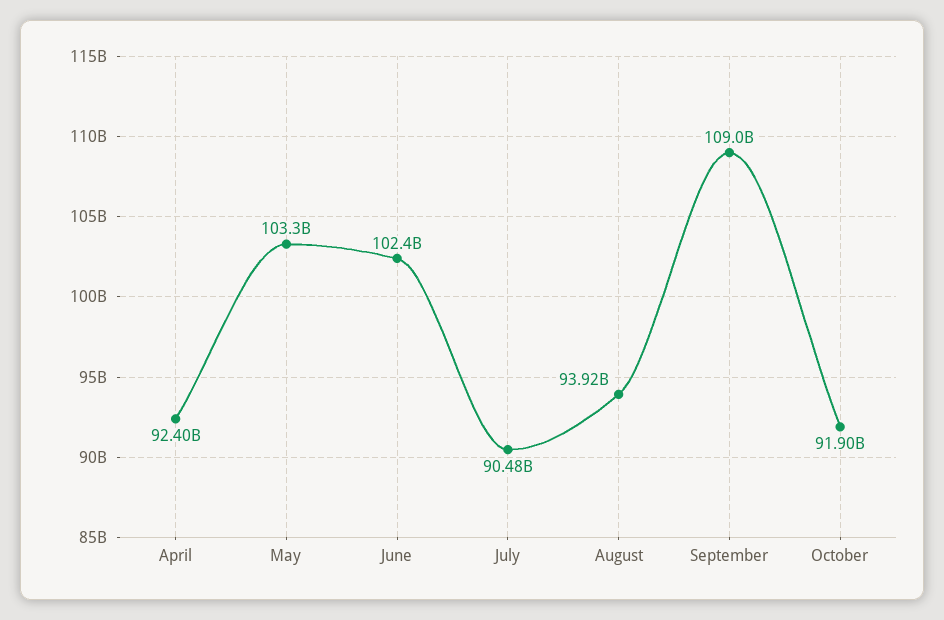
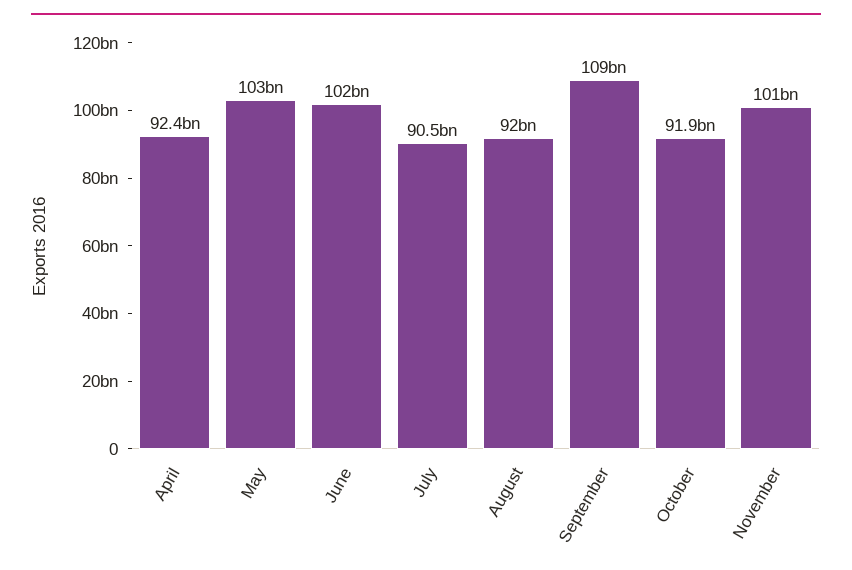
August: 93920000000 -> 92000000000
November: none -> 101000000000

